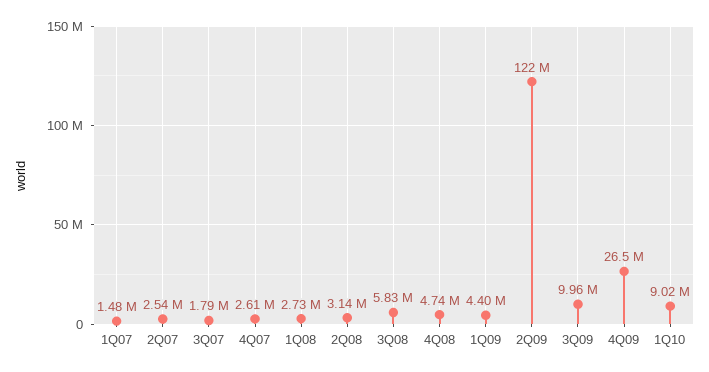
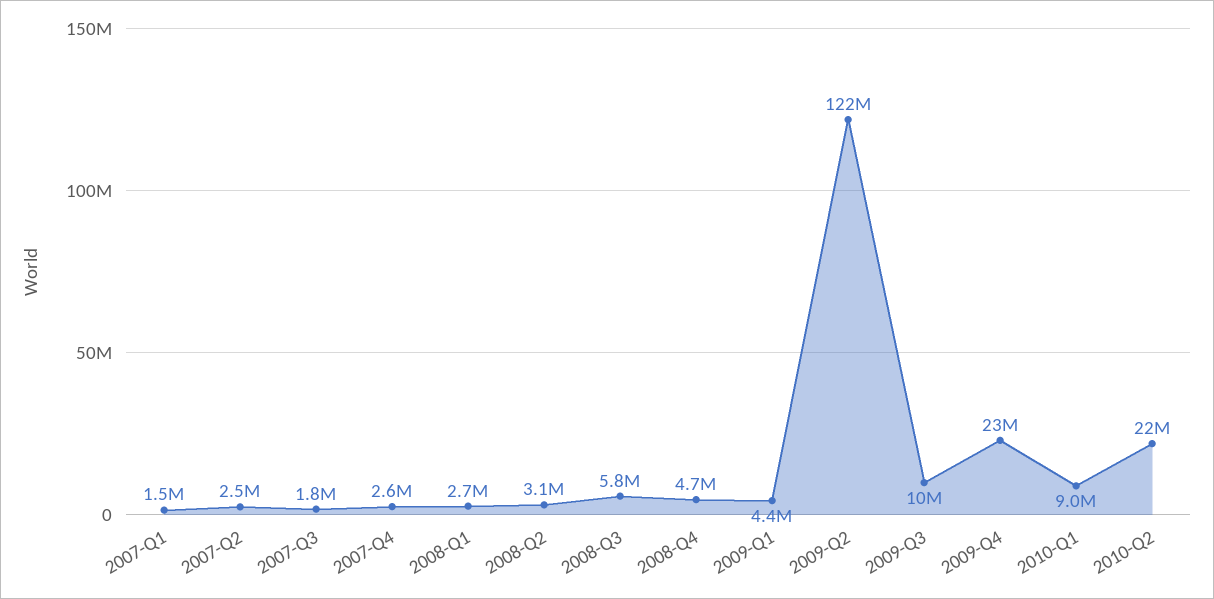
4Q09: 26500000 -> 23000000
2010-Q2: none -> 22000000

